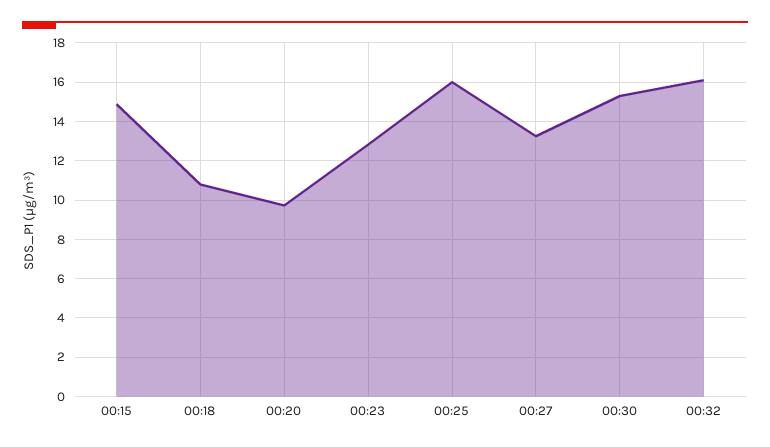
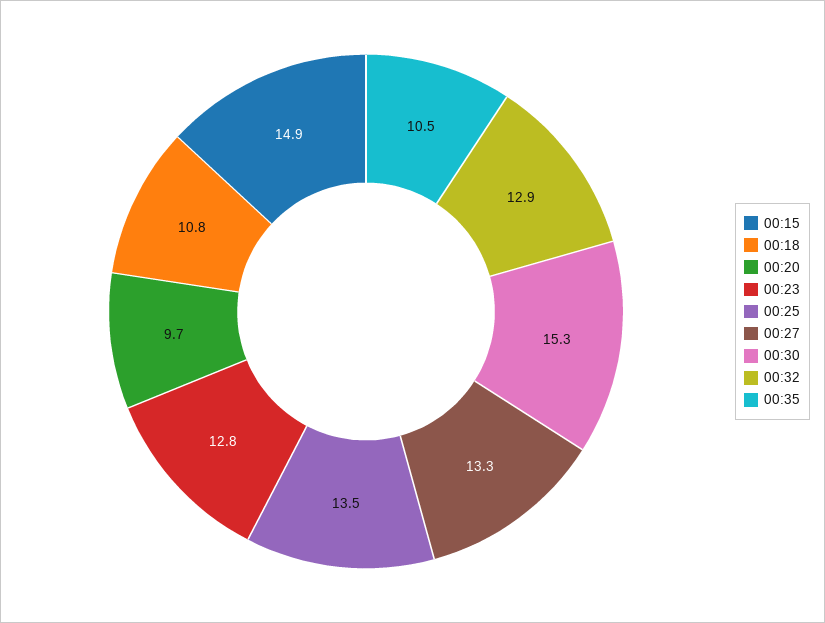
00:25: 16 -> 13.5
00:32: 16 -> 12.9
00:35: none -> 10.5

